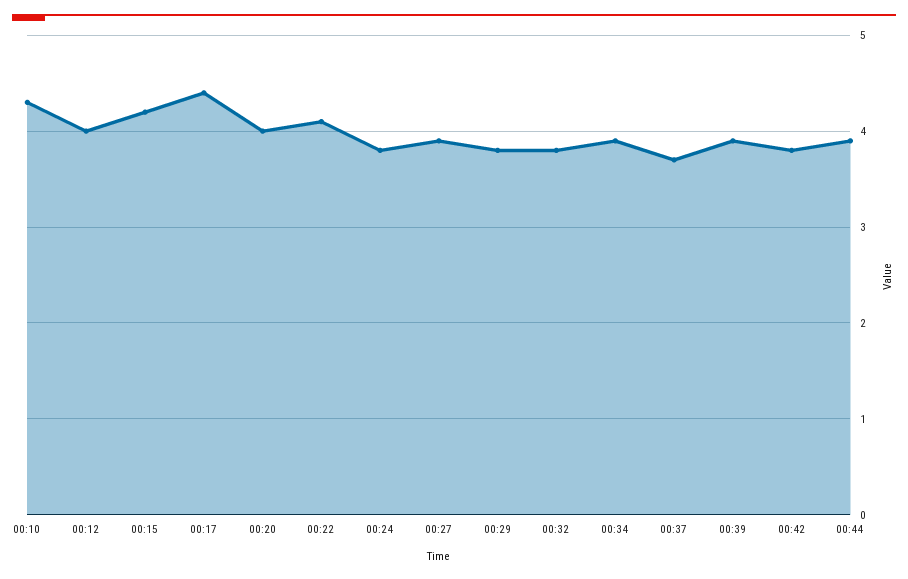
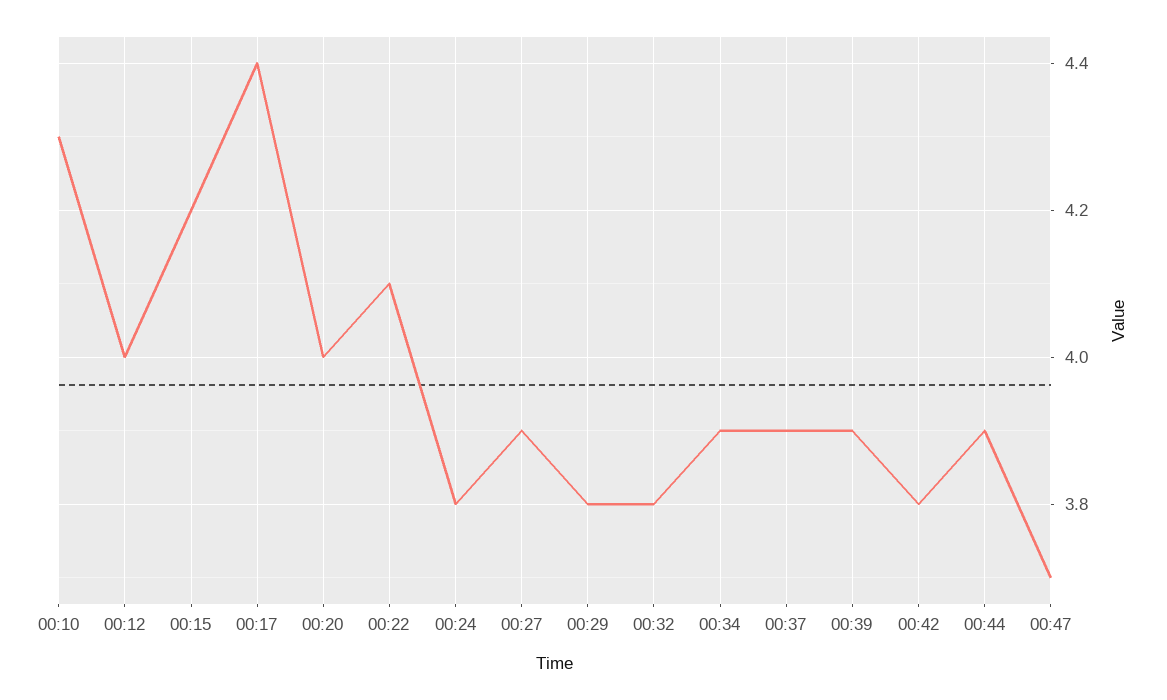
00:37: 3.7 -> 3.9
00:47: none -> 3.7

